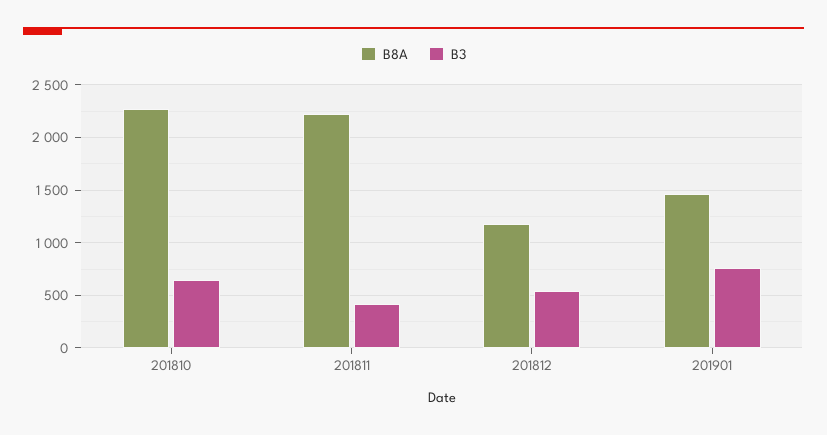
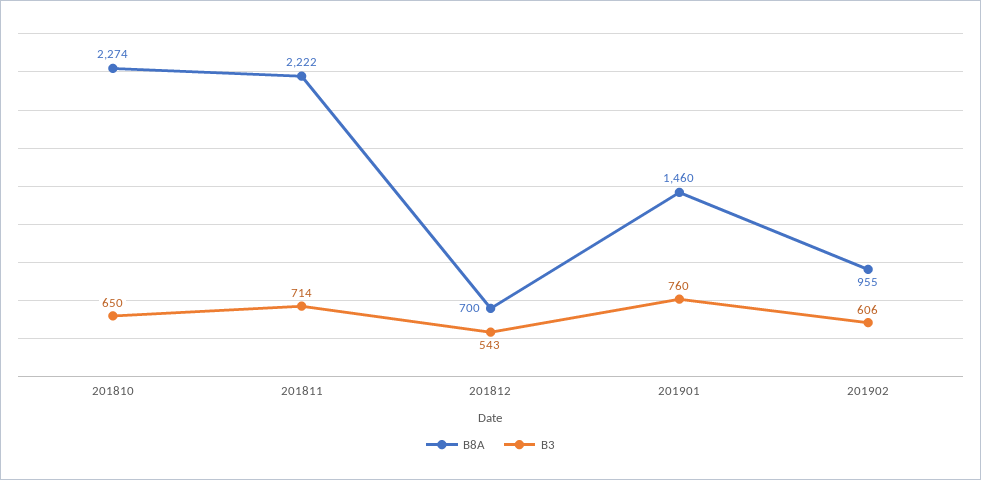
B3, 201811: 400 -> 714
B8A, 201812: 1200 -> 700
B8A, 201902: none -> 955
B3, 201902: none -> 606

